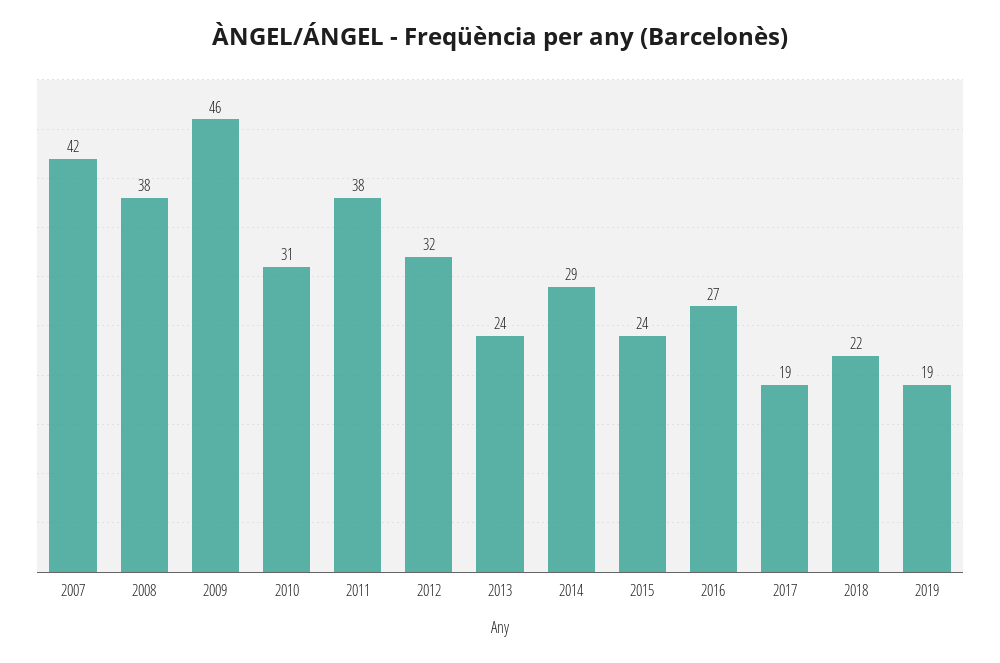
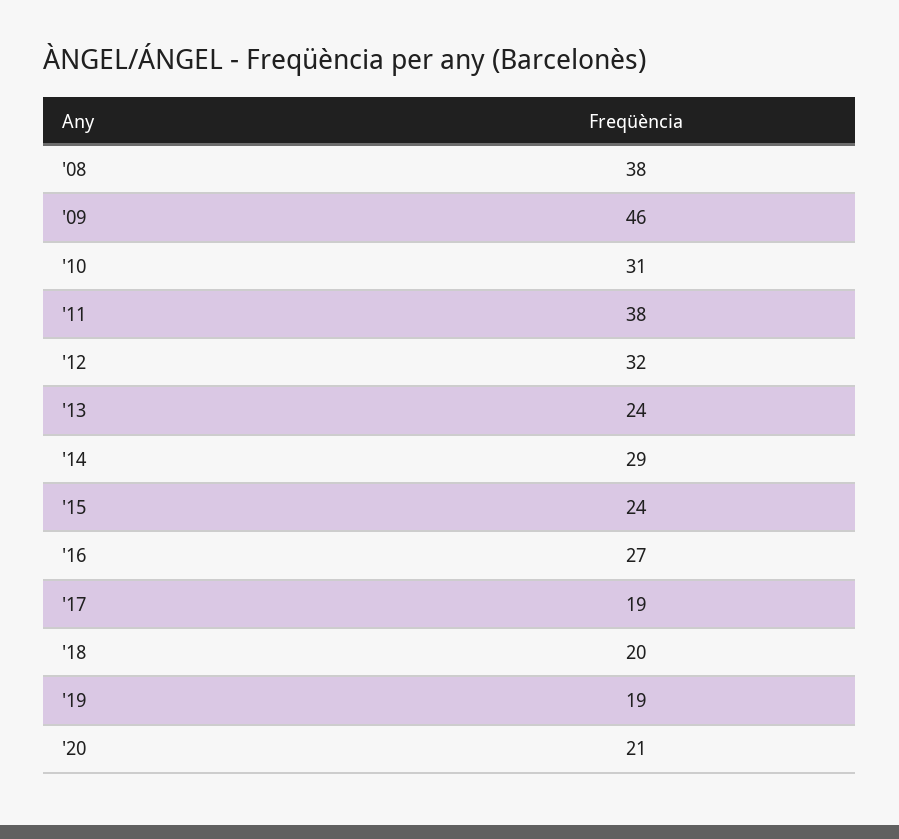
2007: 42 -> none
2018: 22 -> 20
'20: none -> 21

